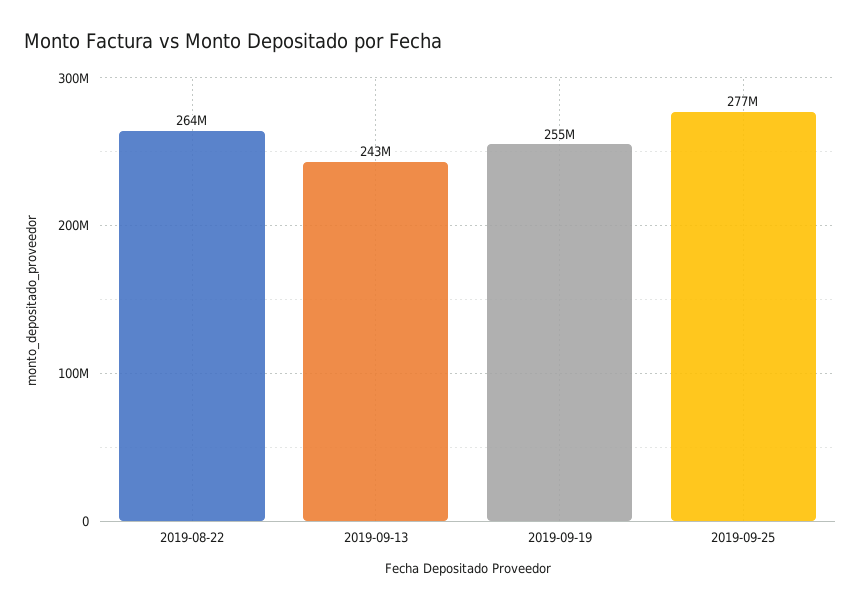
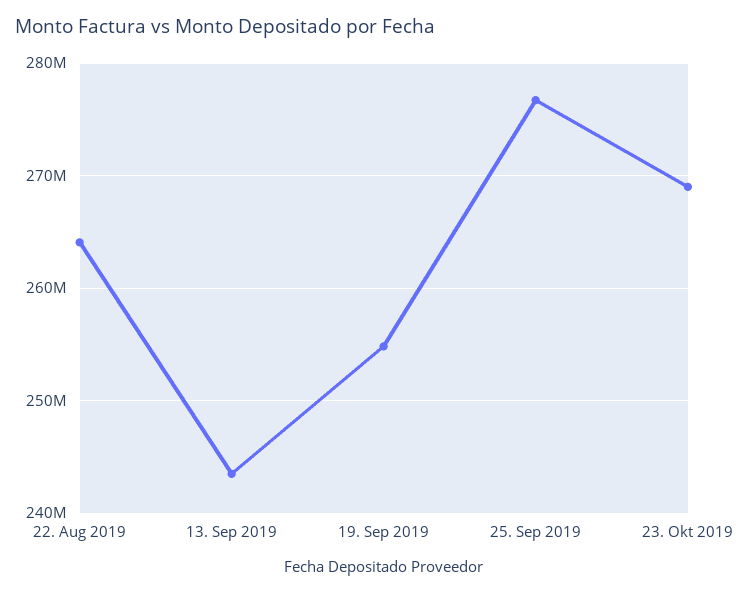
23. Okt 2019: none -> 269000000

